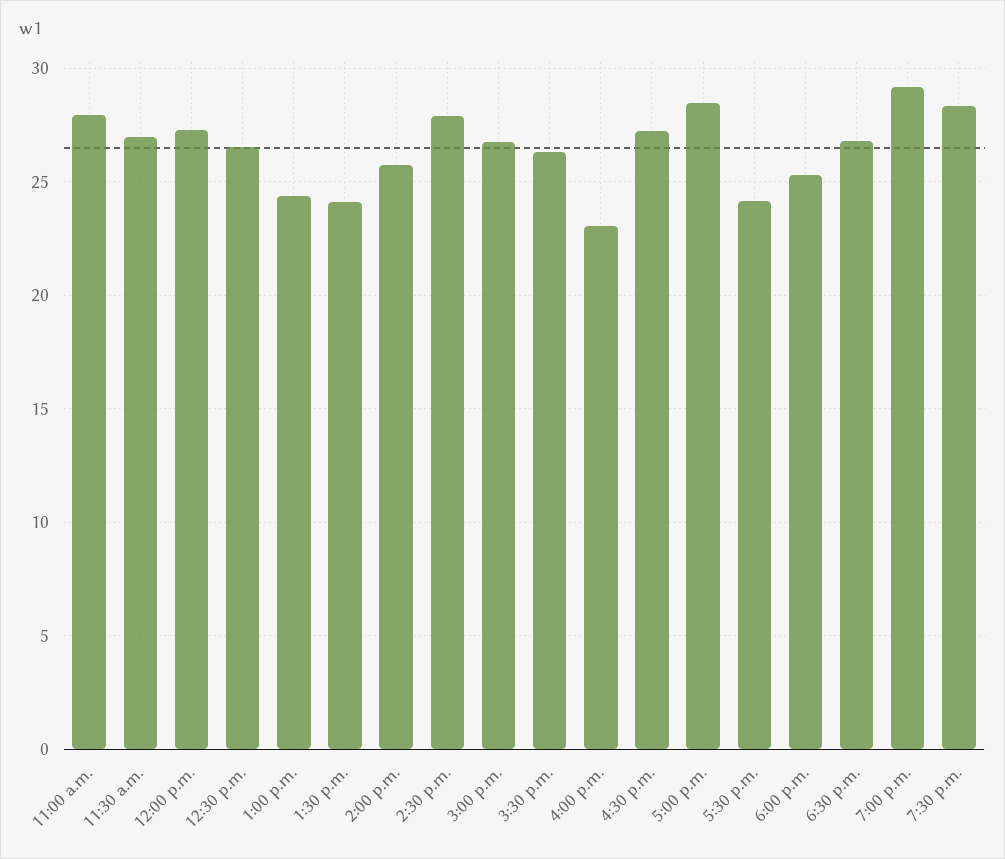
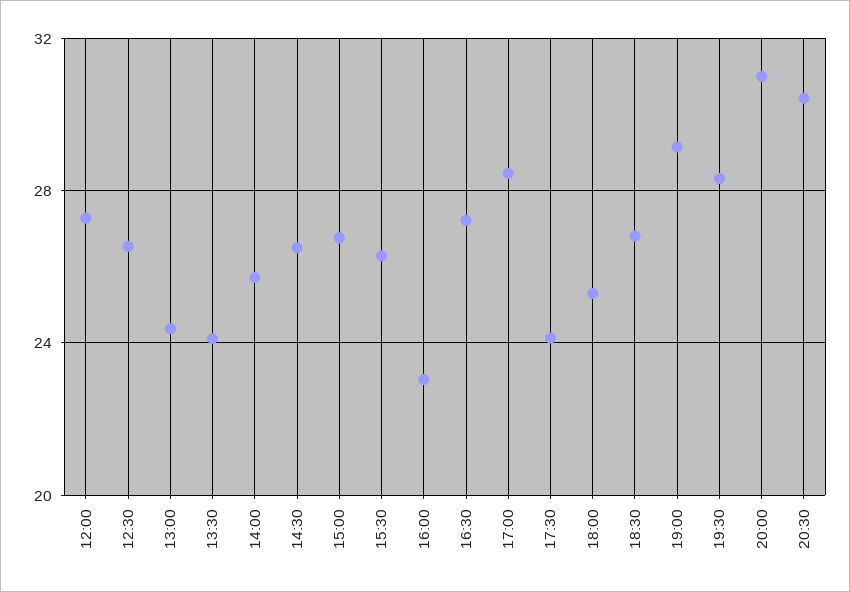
11:00 a.m.: 28 -> none
11:30 a.m.: 27 -> none
2:30 p.m.: 28 -> 26.5
20:00: none -> 31
20:30: none -> 30.5

